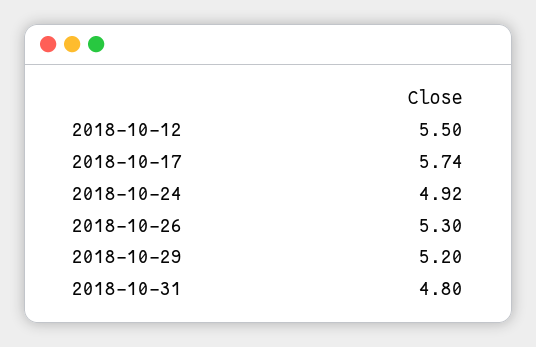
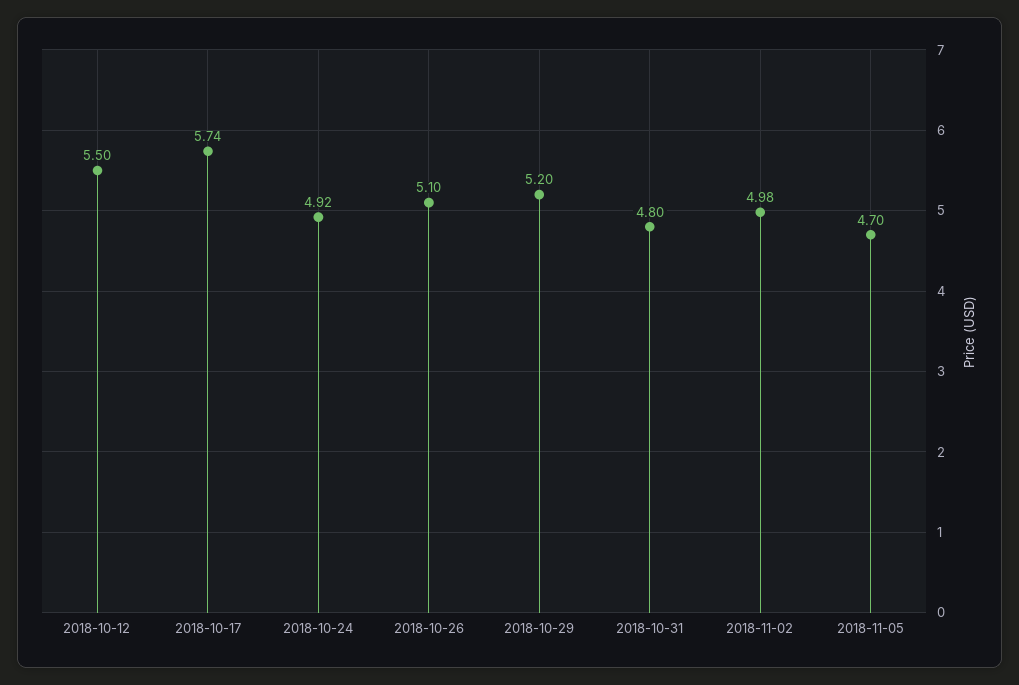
2018-10-26: 5.3 -> 5.1
2018-11-02: none -> 4.98
2018-11-05: none -> 4.7

